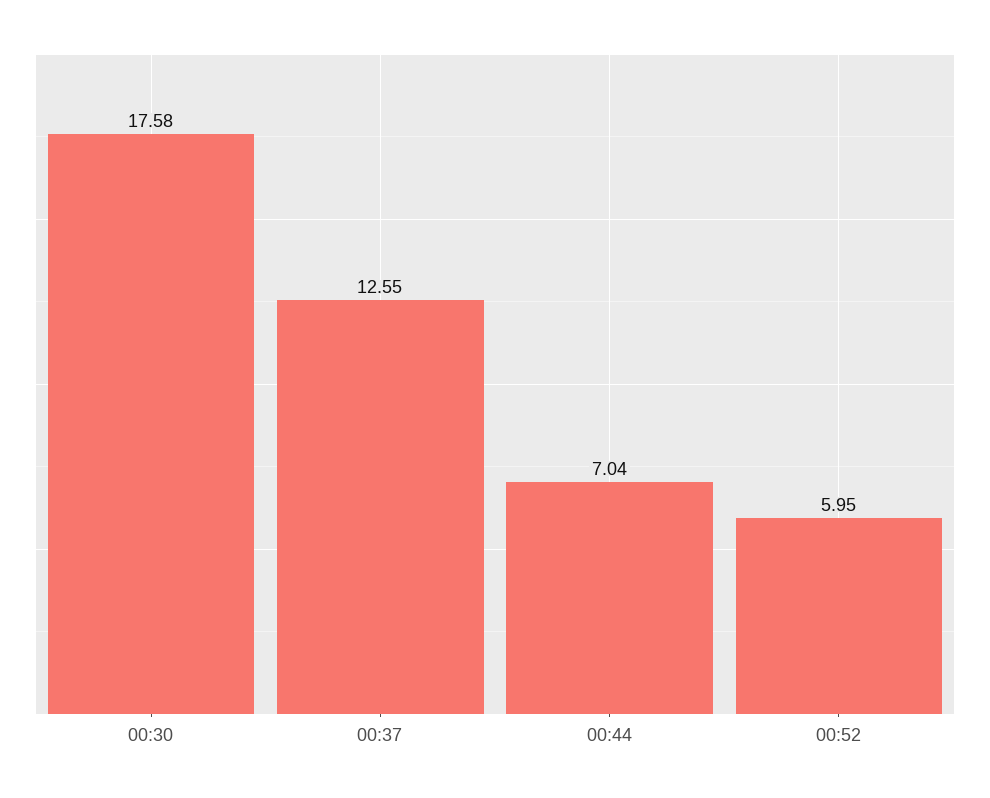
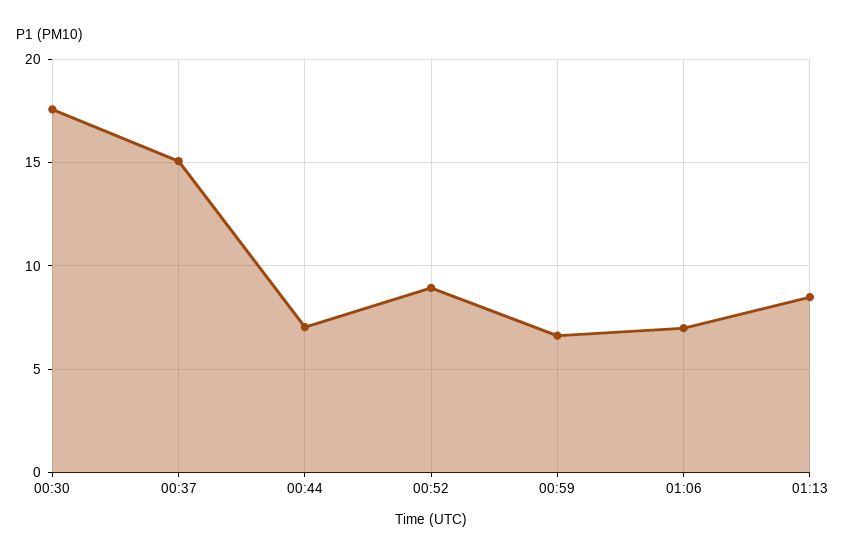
00:37: 12.55 -> 15
00:52: 5.95 -> 9
00:59: none -> 6.5
01:06: none -> 7
01:13: none -> 8.5

